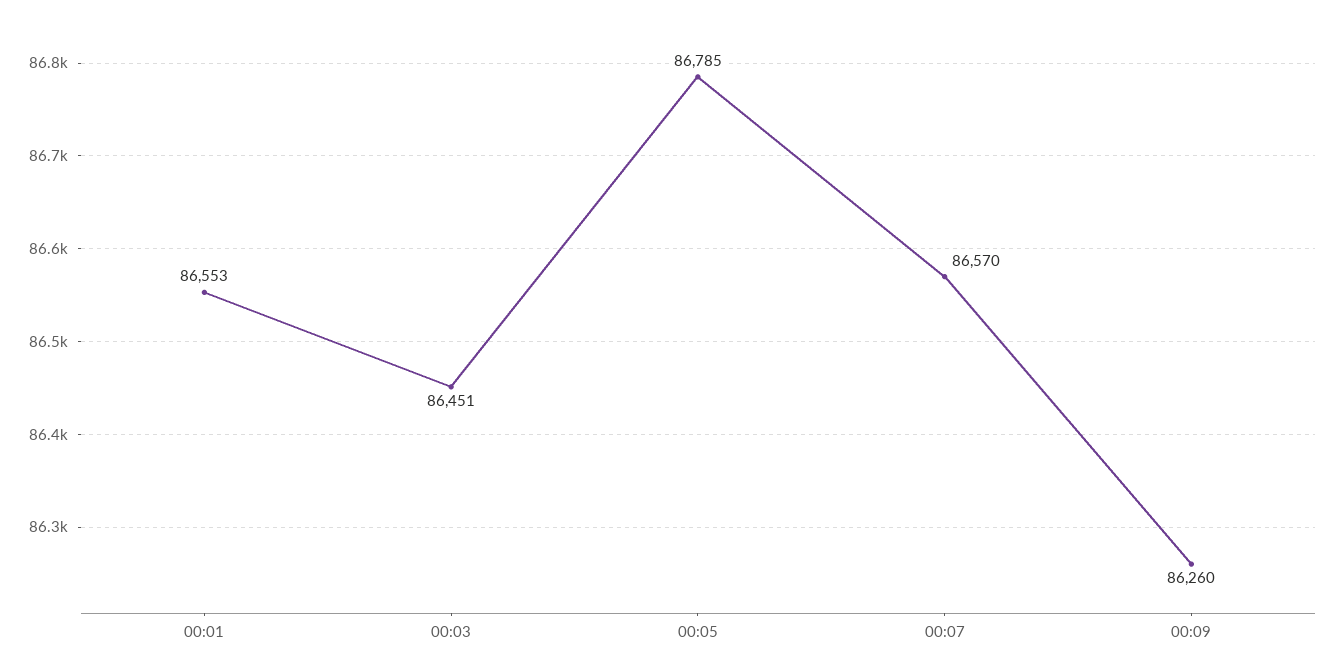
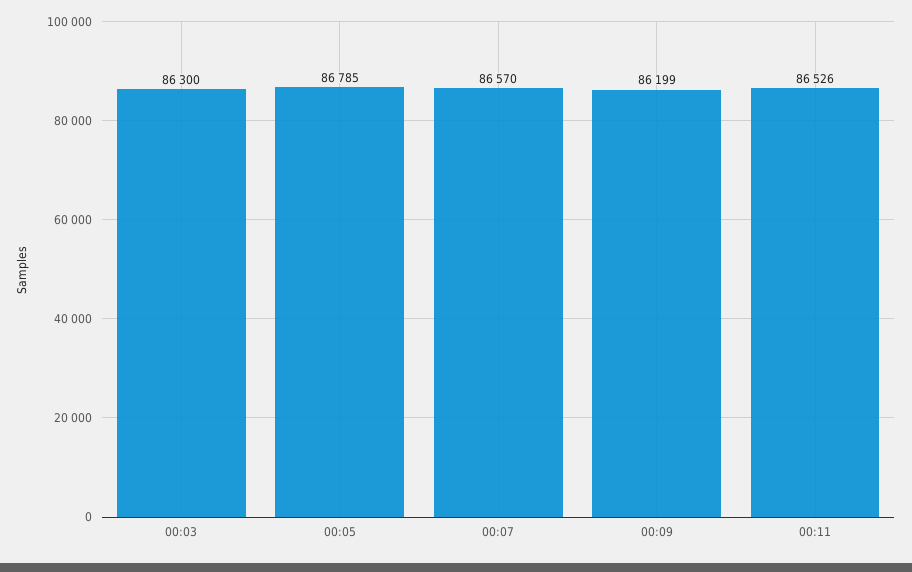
00:01: 86553 -> none
00:03: 86451 -> 86300
00:09: 86260 -> 86199
00:11: none -> 86526

